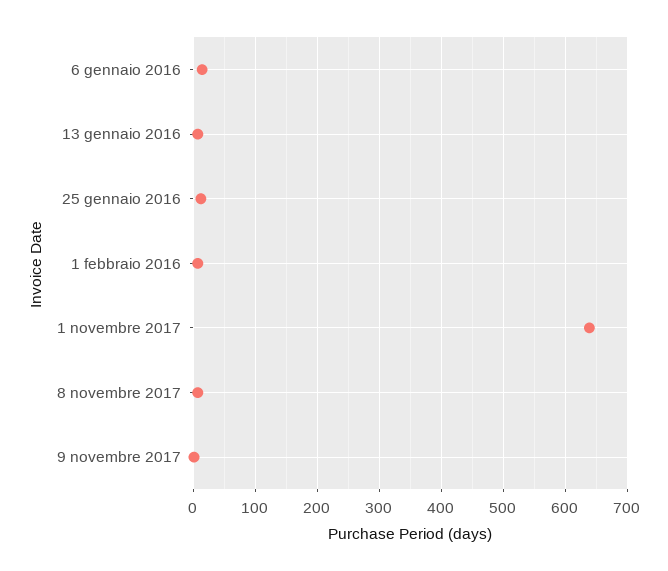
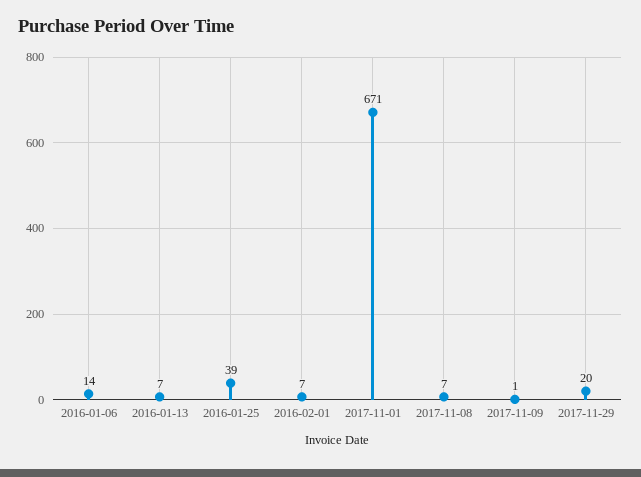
25 gennaio 2016: 10 -> 39
1 novembre 2017: 640 -> 671
2017-11-29: none -> 20

